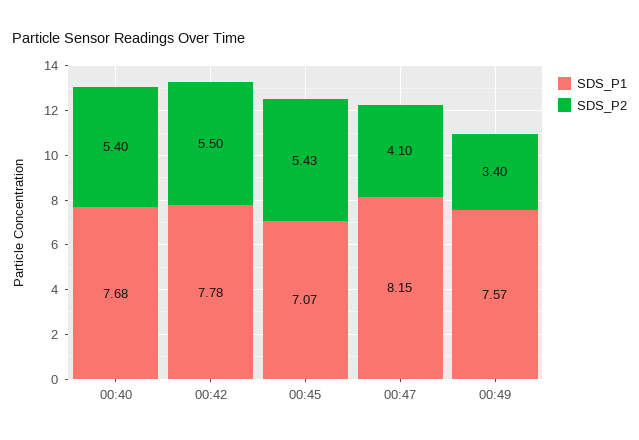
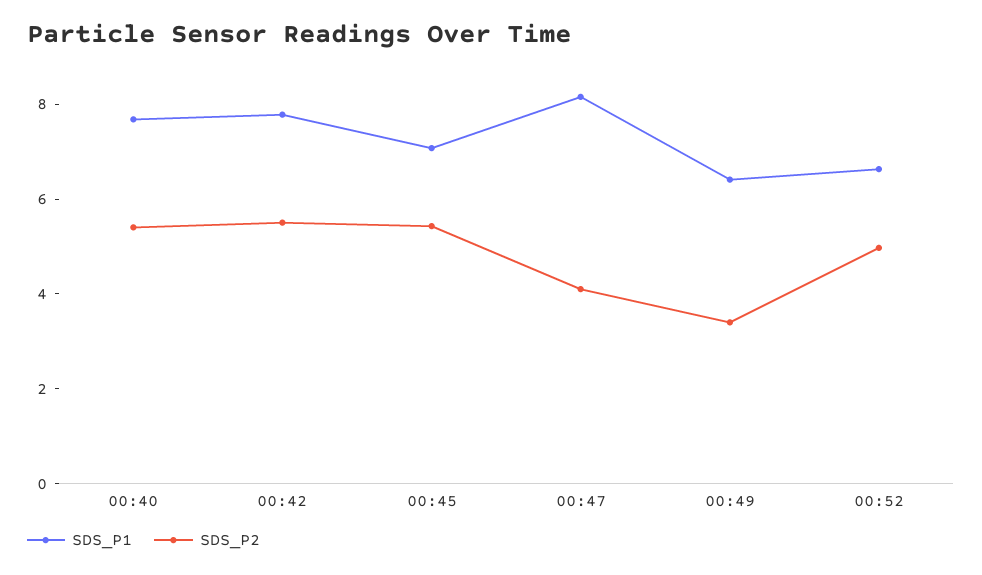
SDS_P1, 00:49: 7.57 -> 6.5
SDS_P1, 00:52: none -> 6.5
SDS_P2, 00:52: none -> 5

